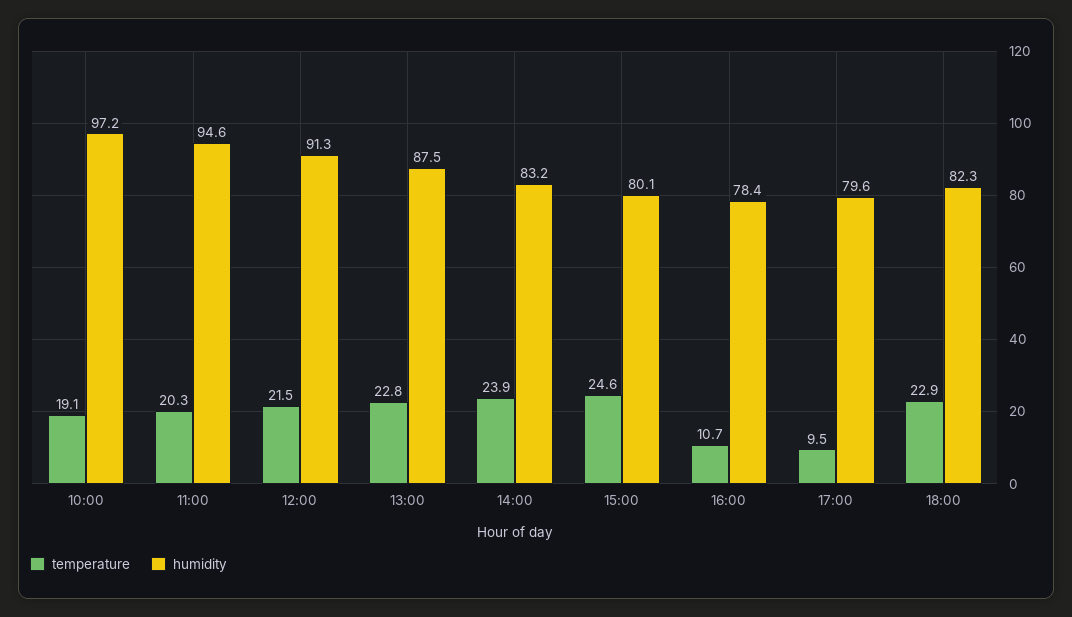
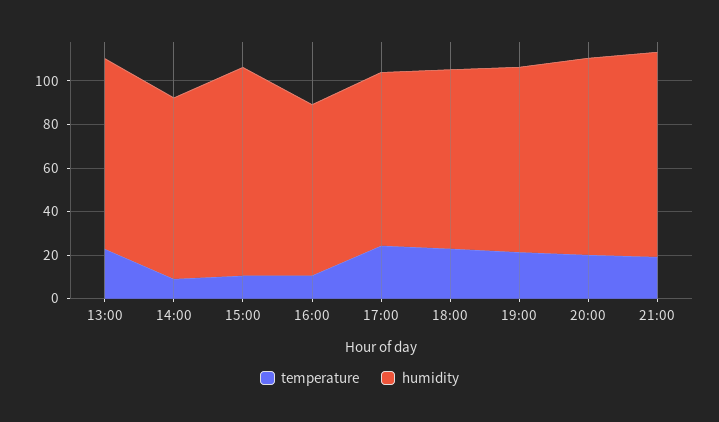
temperature, 10:00: 19.1 -> none
humidity, 10:00: 97.2 -> none
temperature, 11:00: 20.3 -> none
humidity, 11:00: 94.6 -> none
temperature, 12:00: 21.5 -> none
humidity, 12:00: 91.3 -> none
temperature, 14:00: 23.9 -> 10
temperature, 15:00: 24.6 -> 10
humidity, 15:00: 80.1 -> 95
temperature, 17:00: 9.5 -> 25
temperature, 19:00: none -> 20
humidity, 19:00: none -> 85
temperature, 20:00: none -> 20
humidity, 20:00: none -> 90
temperature, 21:00: none -> 20
humidity, 21:00: none -> 95

